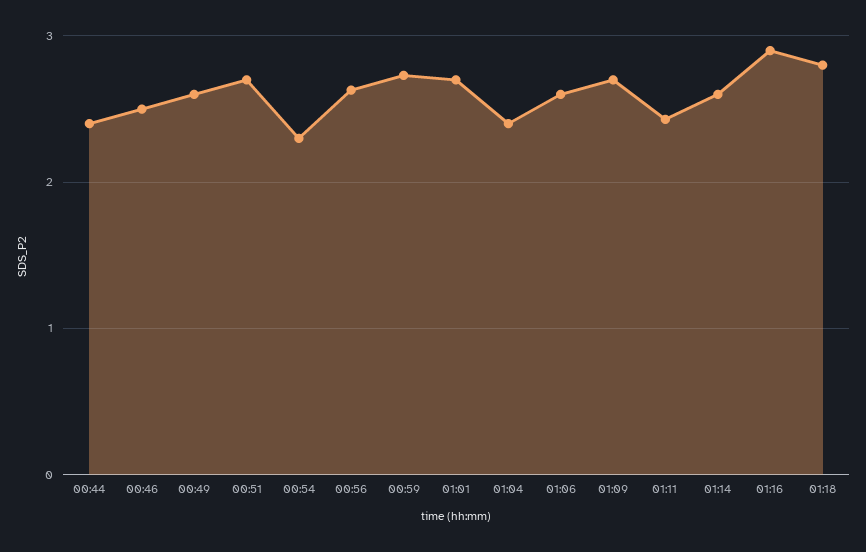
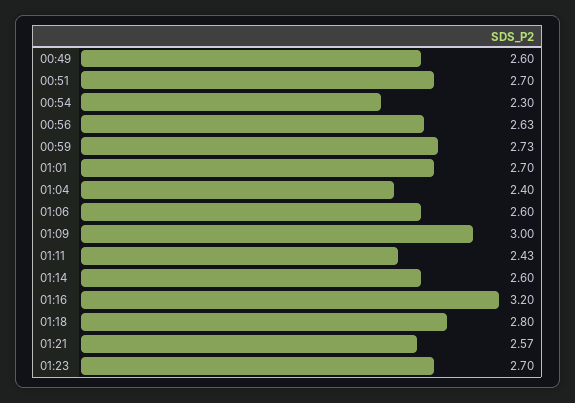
00:44: 2.4 -> none
00:46: 2.5 -> none
01:09: 2.7 -> 3
01:16: 2.9 -> 3.2
01:21: none -> 2.57
01:23: none -> 2.7

